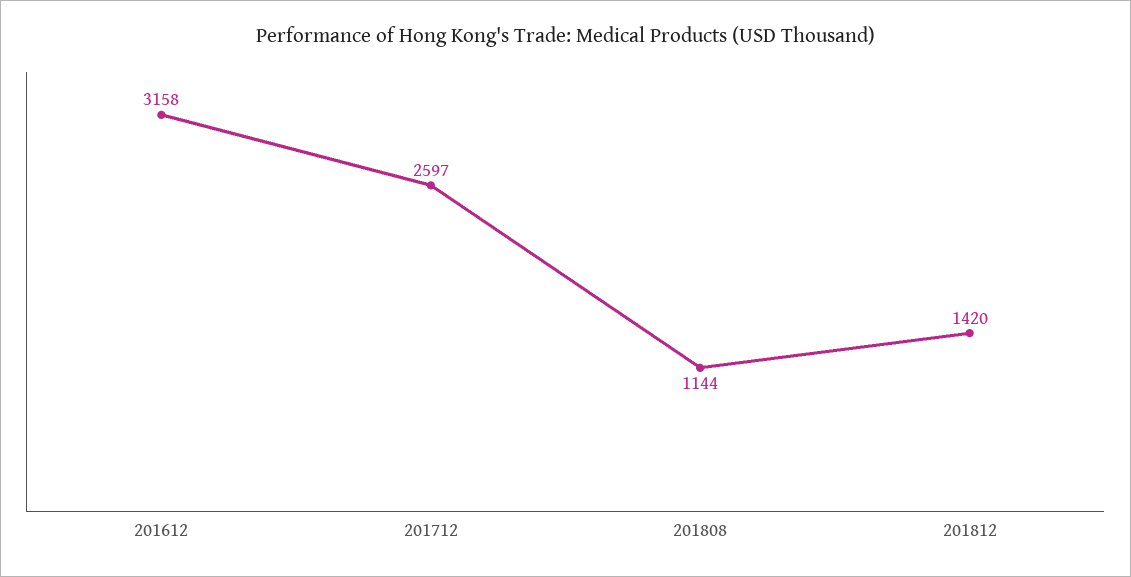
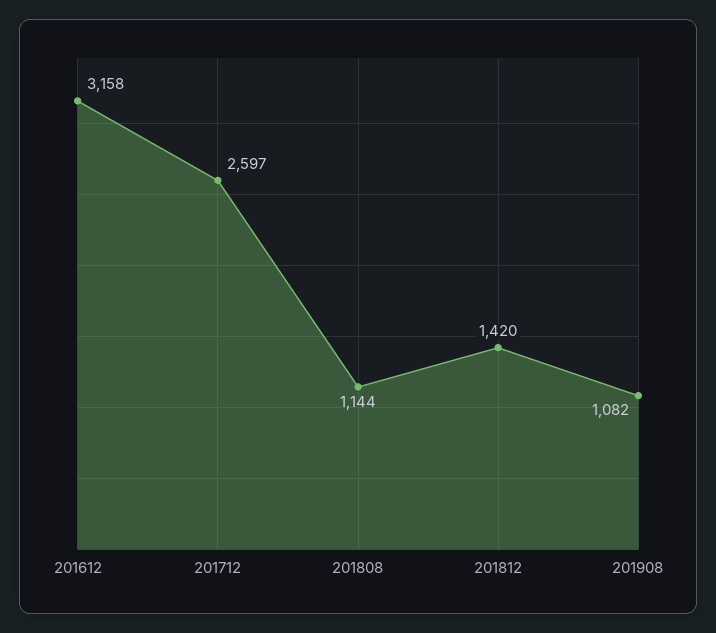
201908: none -> 1082

